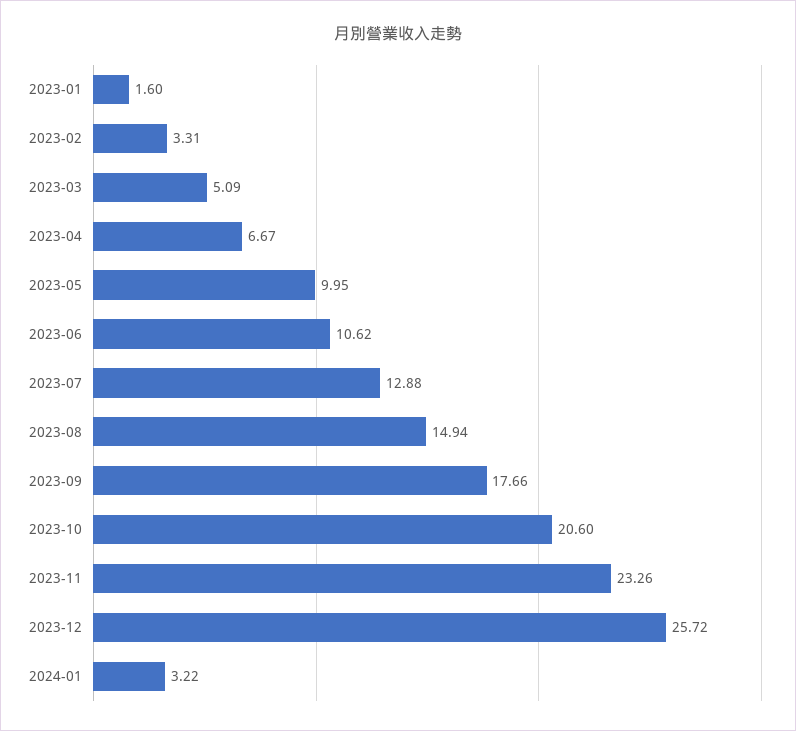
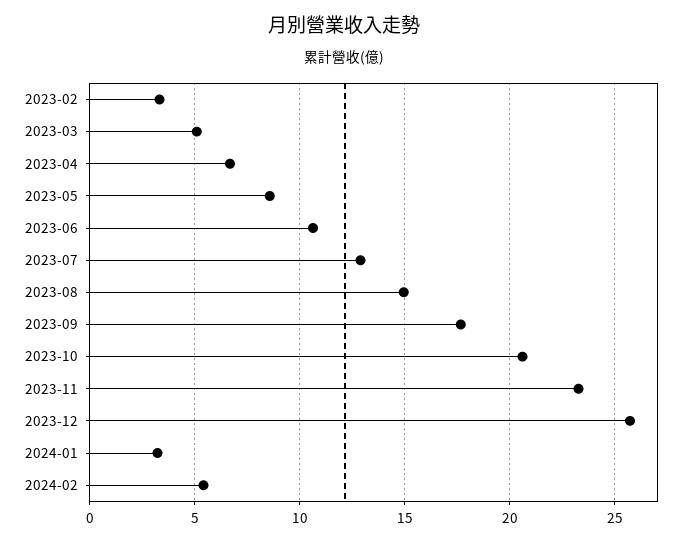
2023-01: 1.6 -> none
2023-05: 9.95 -> 8.5
2024-02: none -> 5.5

